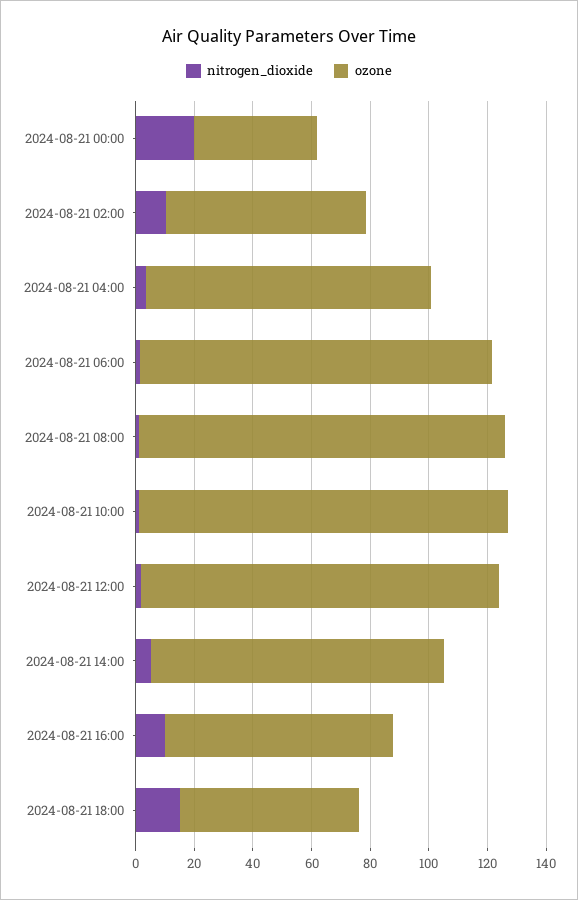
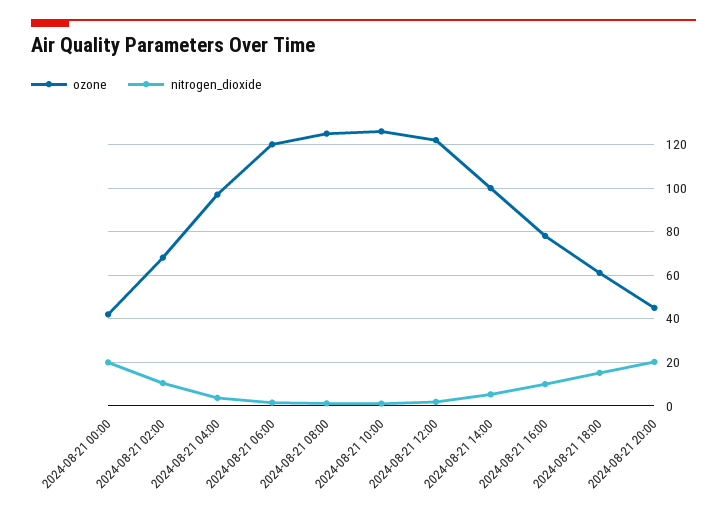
ozone, 2024-08-21 20:00: none -> 45
nitrogen_dioxide, 2024-08-21 20:00: none -> 20

